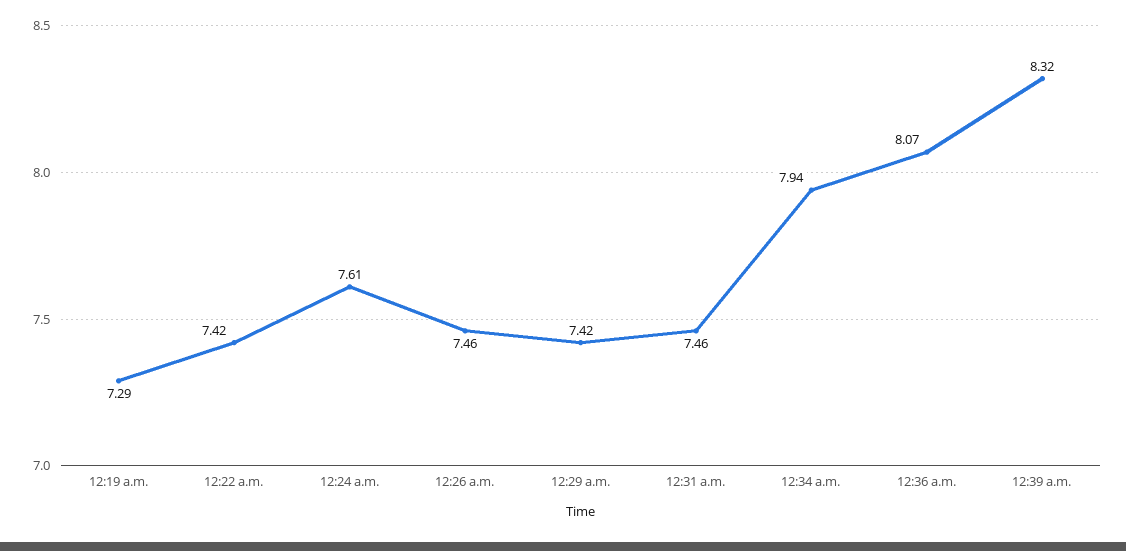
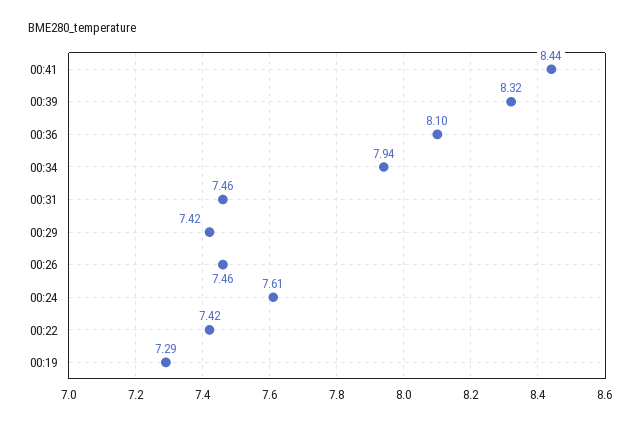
12:36 a.m.: 8.07 -> 8.1
00:41: none -> 8.44

